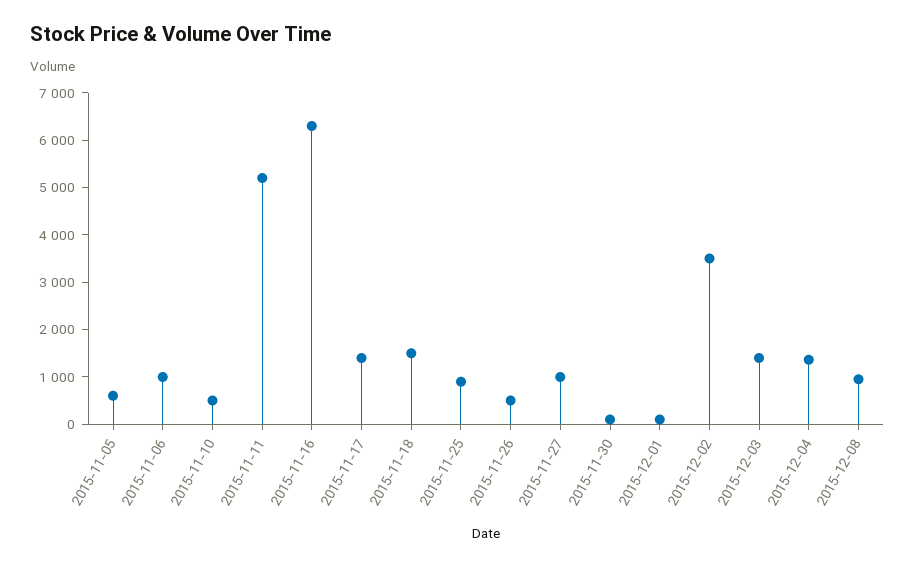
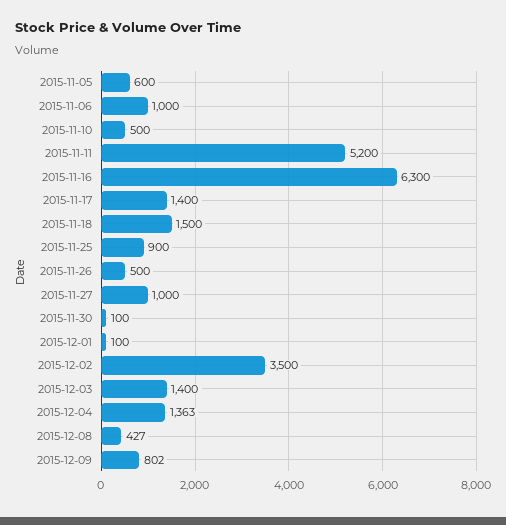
2015-12-08: 1000 -> 427
2015-12-09: none -> 802

